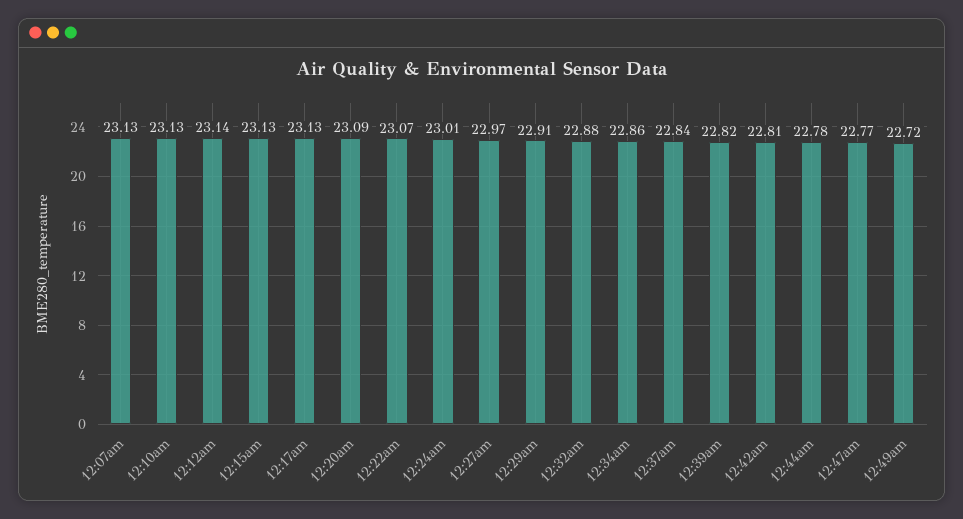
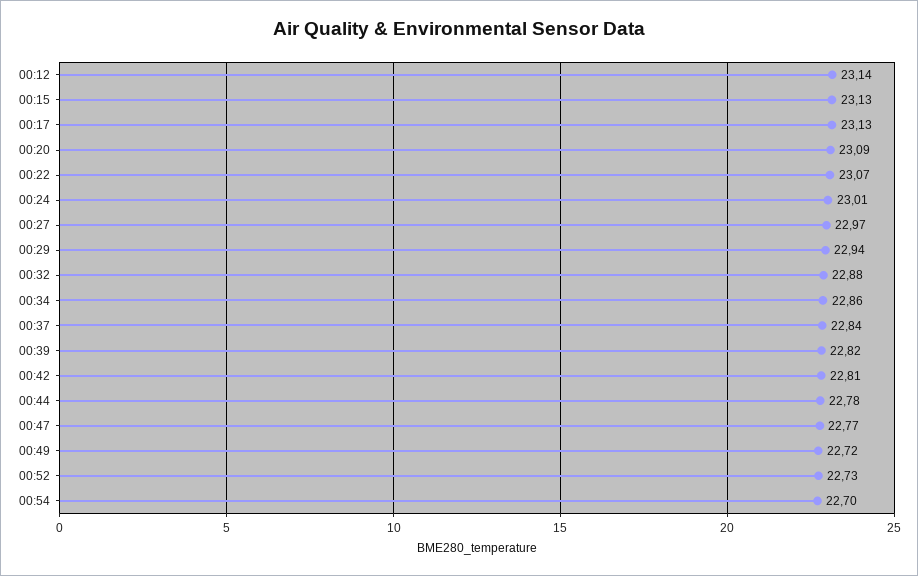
12:07am: 23.13 -> none
12:10am: 23.13 -> none
12:29am: 22.91 -> 22.94
00:52: none -> 22.73
00:54: none -> 22.7

